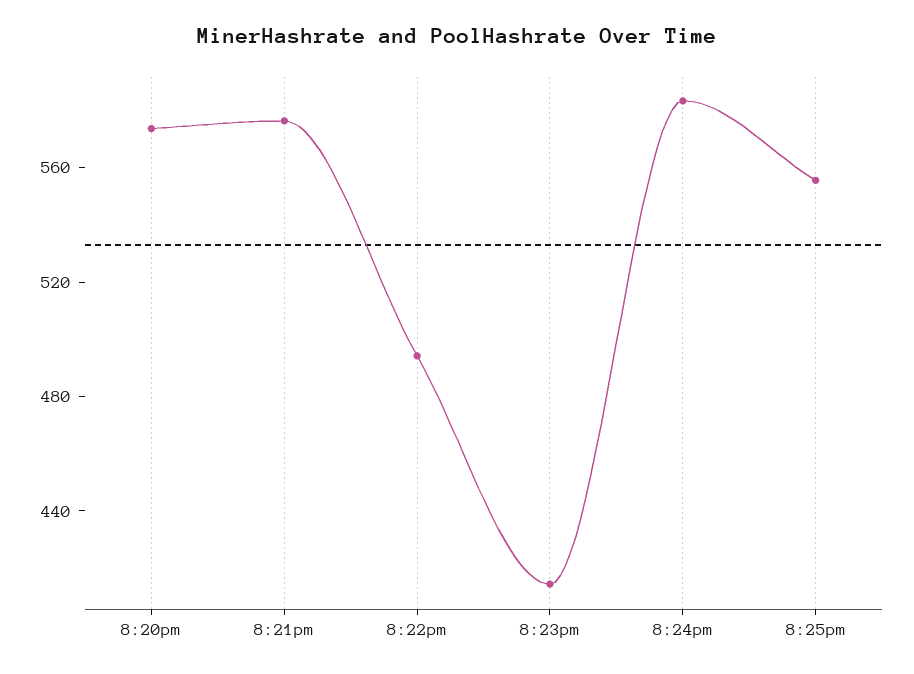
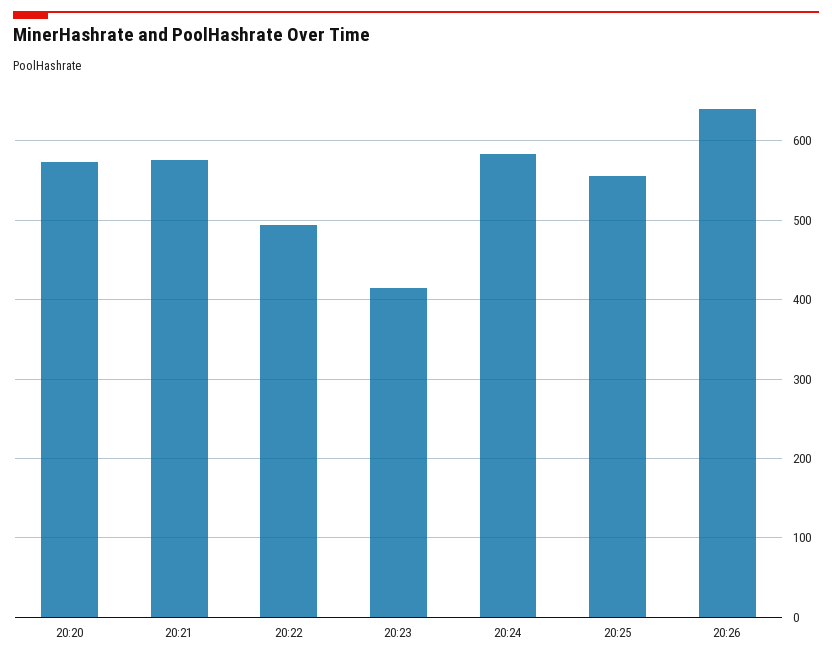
20:26: none -> 640

